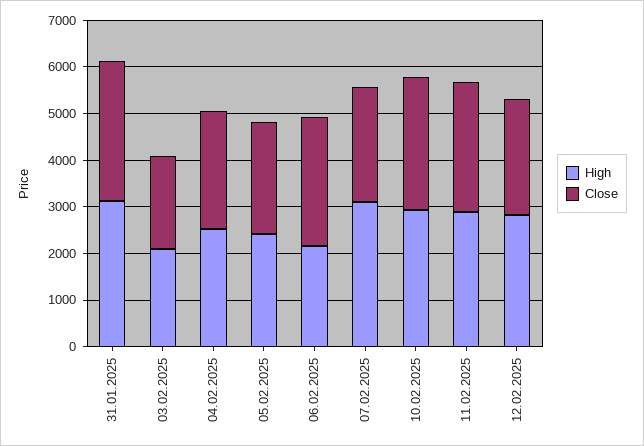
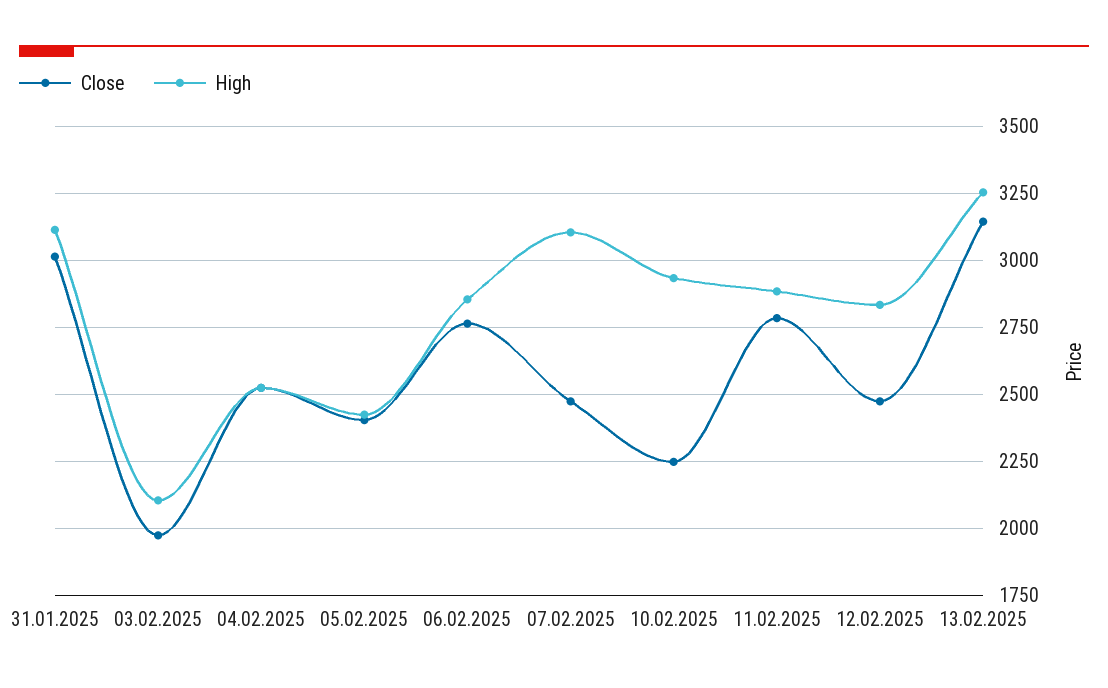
High, 06.02.2025: 2200 -> 2850
Close, 10.02.2025: 2800 -> 2250
Close, 13.02.2025: none -> 3150
High, 13.02.2025: none -> 3250

